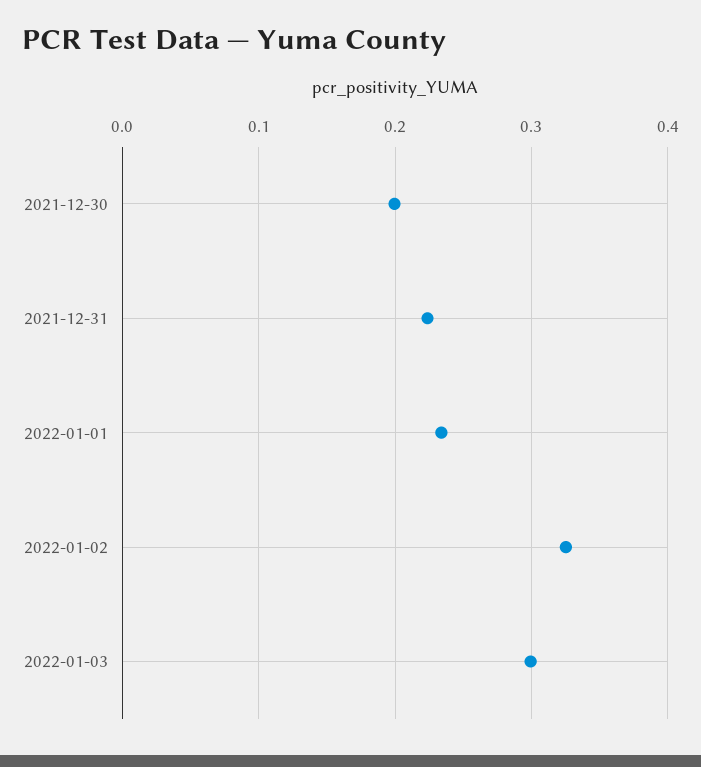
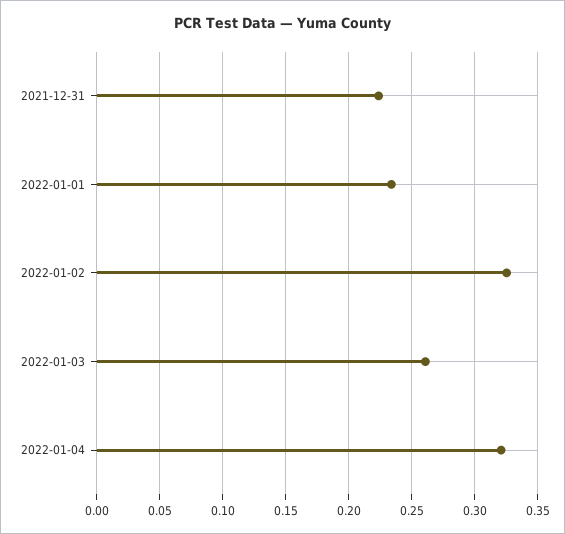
2021-12-30: 0.2 -> none
2022-01-03: 0.3 -> 0.26
2022-01-04: none -> 0.32

